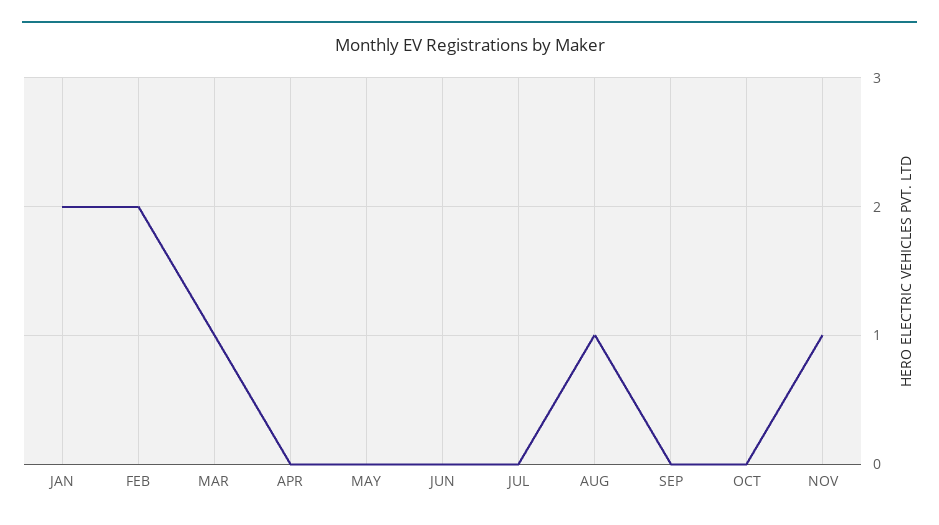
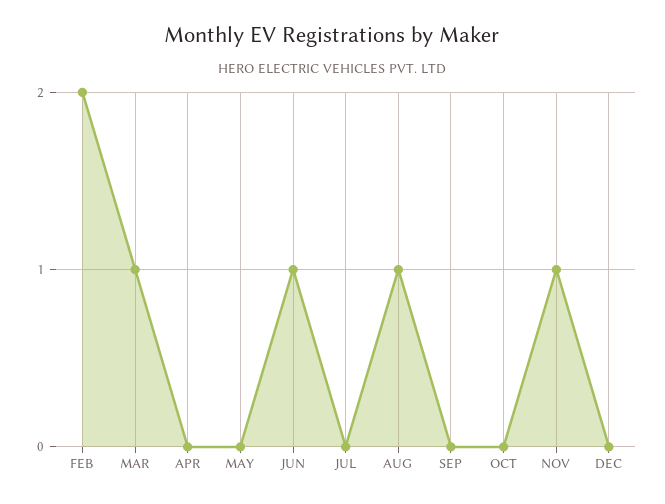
JAN: 2 -> none
JUN: 0 -> 1
DEC: none -> 0

